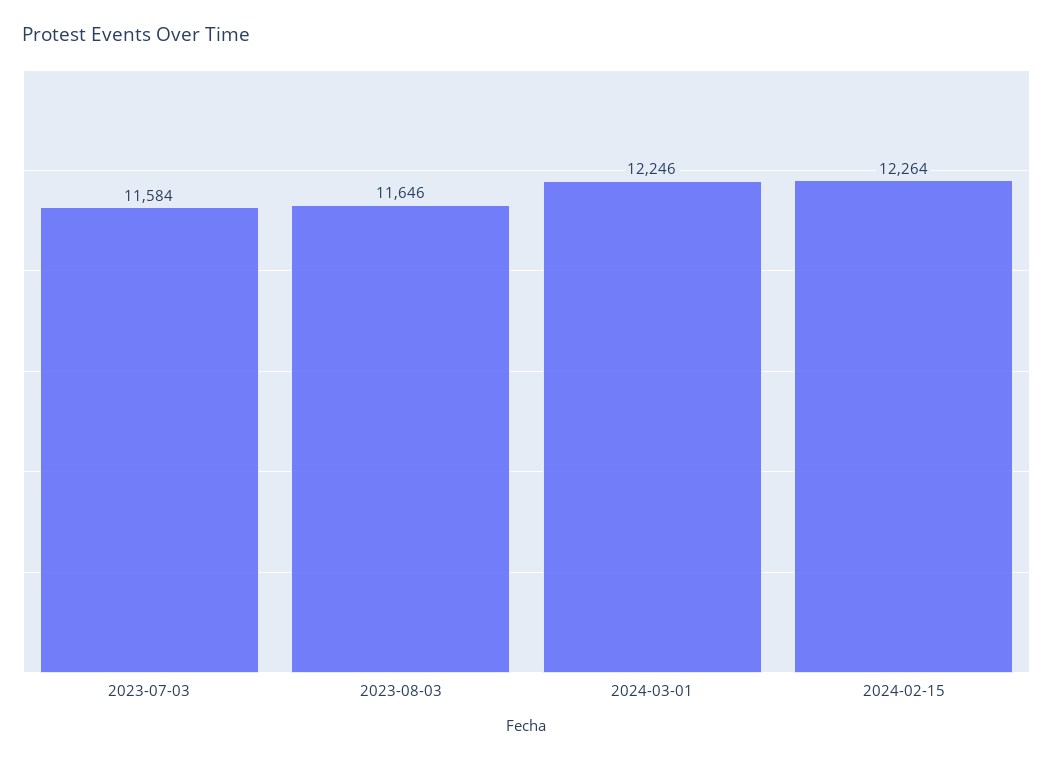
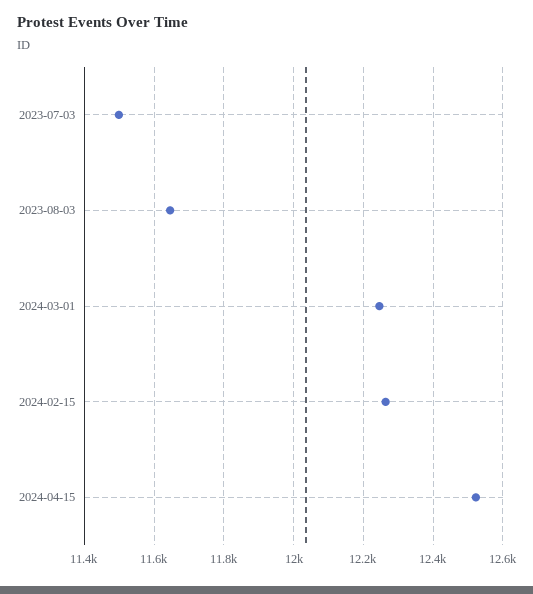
2023-07-03: 11584 -> 11500
2024-04-15: none -> 12520

